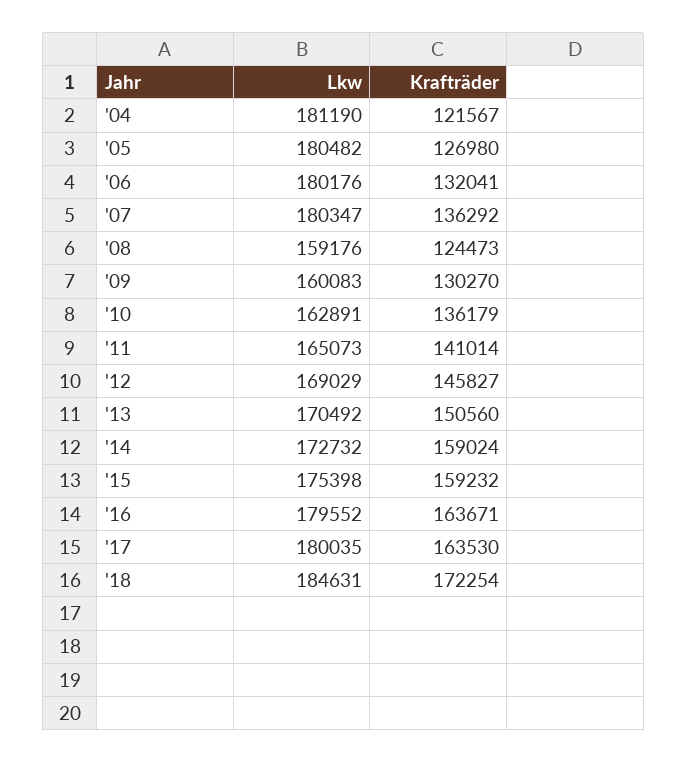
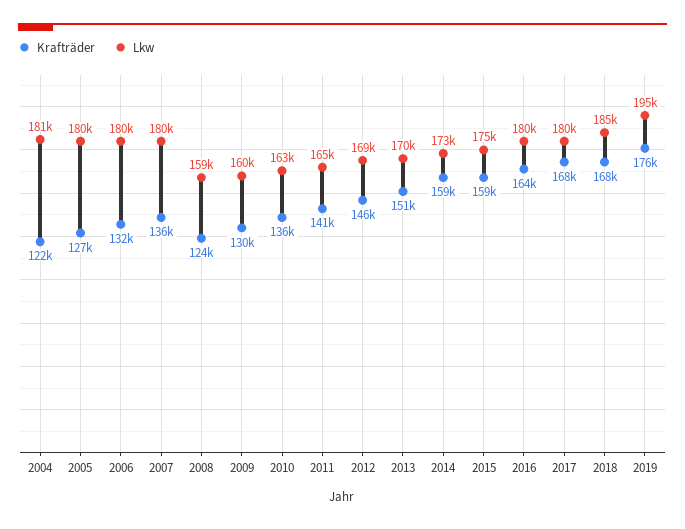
Krafträder, '17: 163530 -> 168000
Krafträder, '18: 172254 -> 168000
Krafträder, 2019: none -> 176000
Lkw, 2019: none -> 195000

